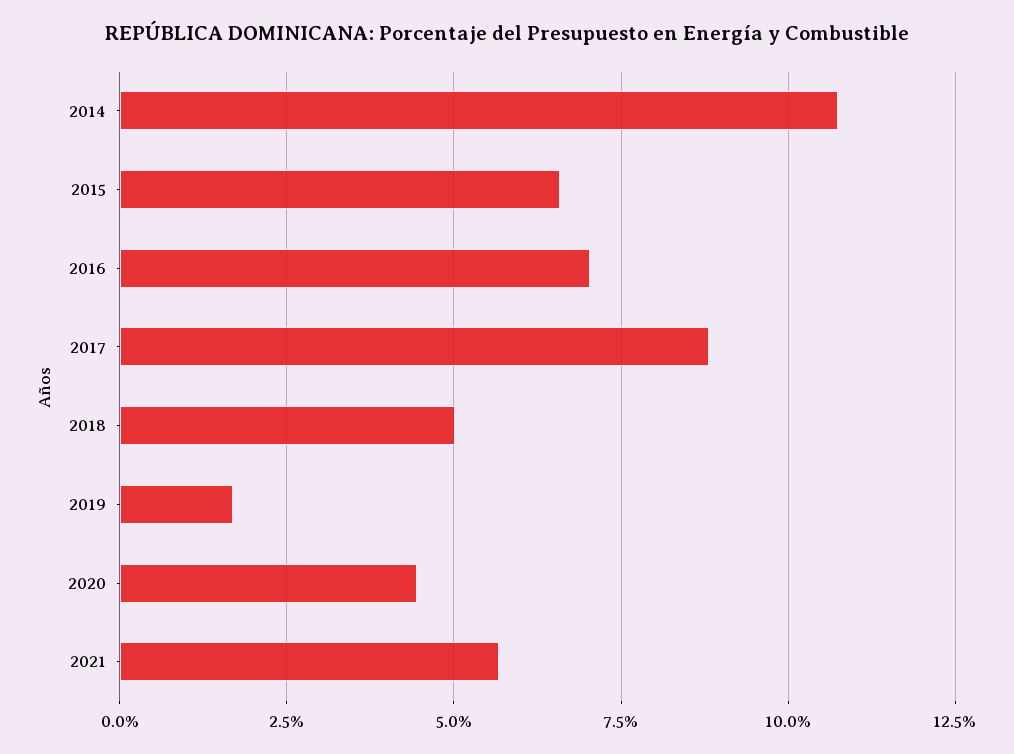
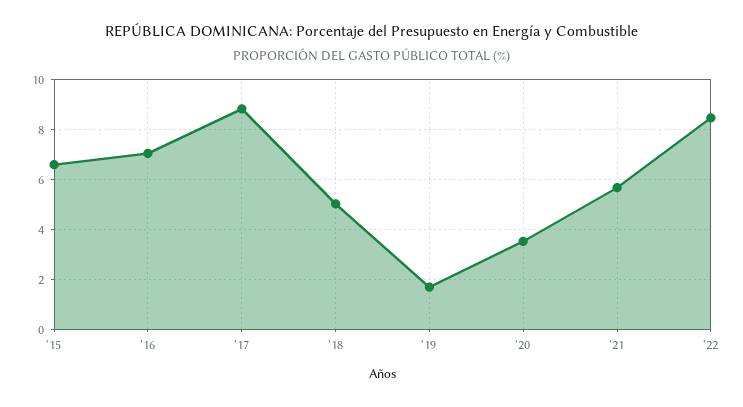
2014: 10.75 -> none
2020: 4.5 -> 3.5
'22: none -> 8.5

